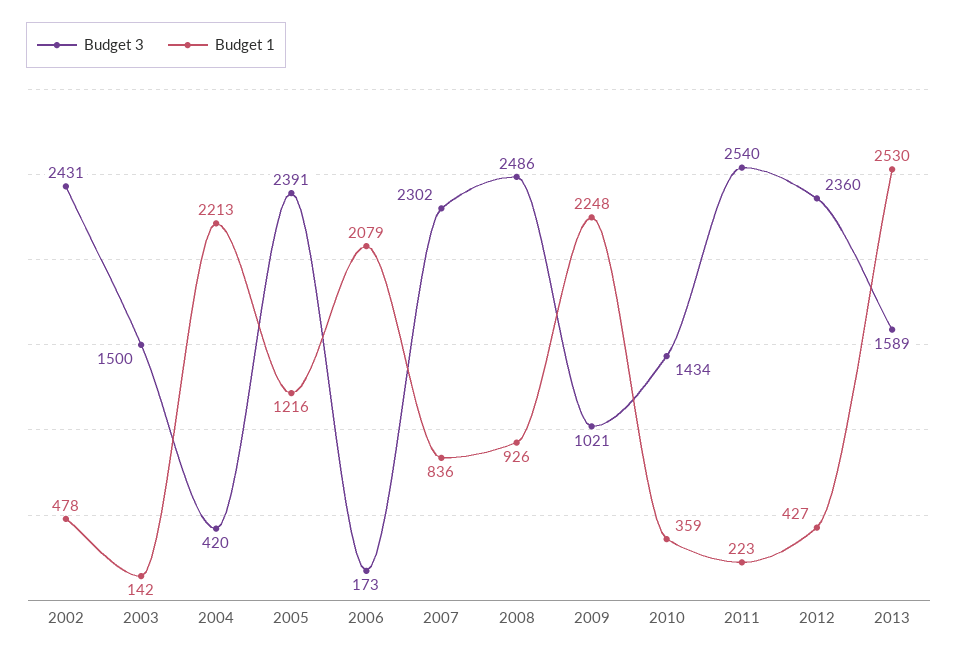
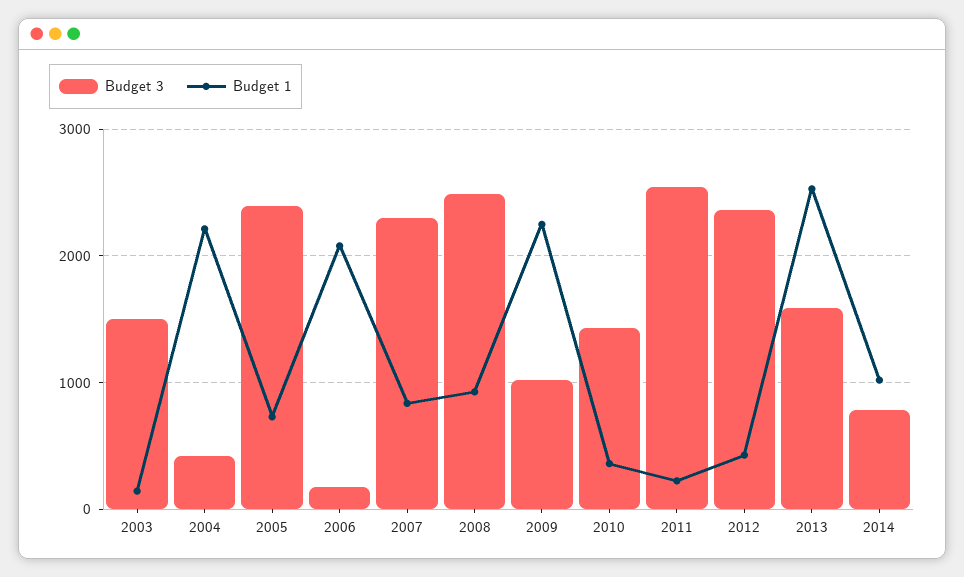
Budget 3, 2002: 2431 -> none
Budget 1, 2002: 478 -> none
Budget 1, 2005: 1216 -> 700
Budget 3, 2014: none -> 800
Budget 1, 2014: none -> 1000

